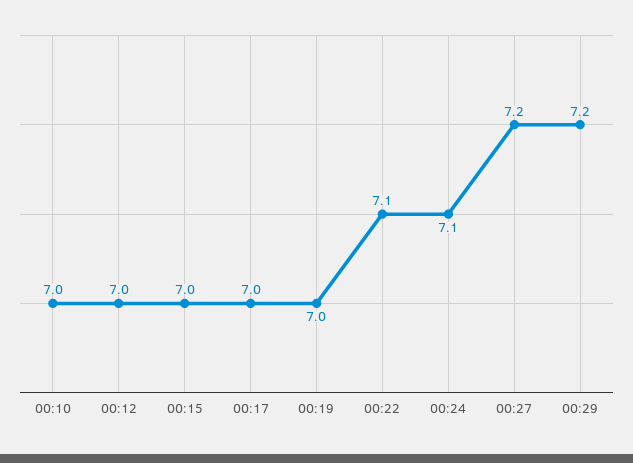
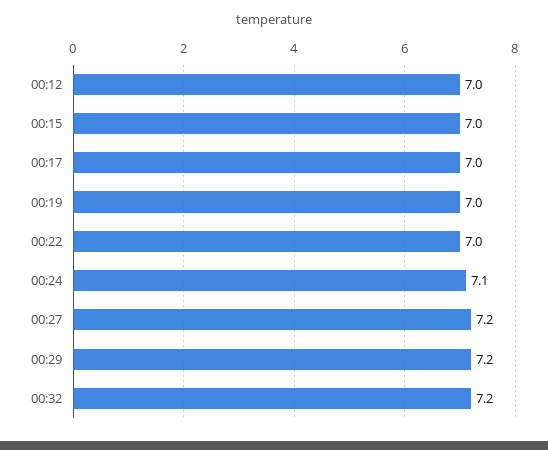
00:10: 7 -> none
00:22: 7.1 -> 7
00:32: none -> 7.2

